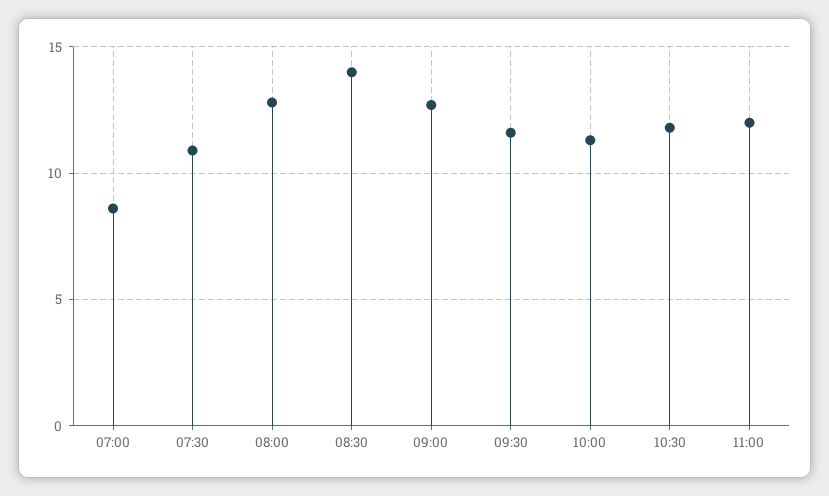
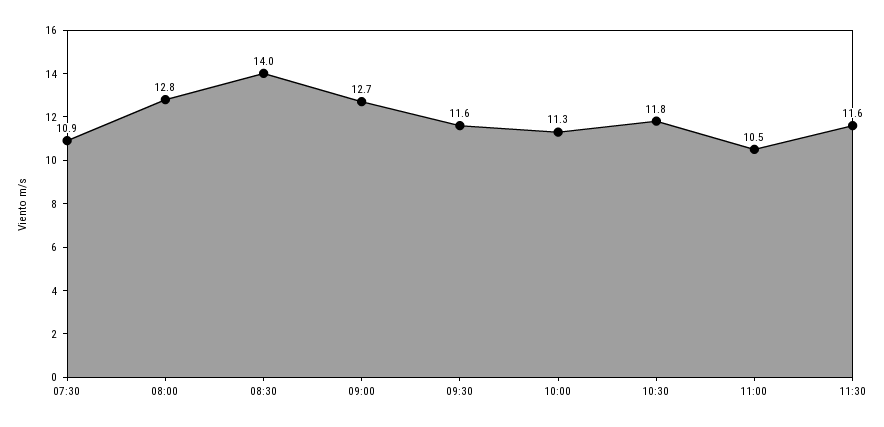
07:00: 8.5 -> none
11:00: 12 -> 10.5
11:30: none -> 11.6

